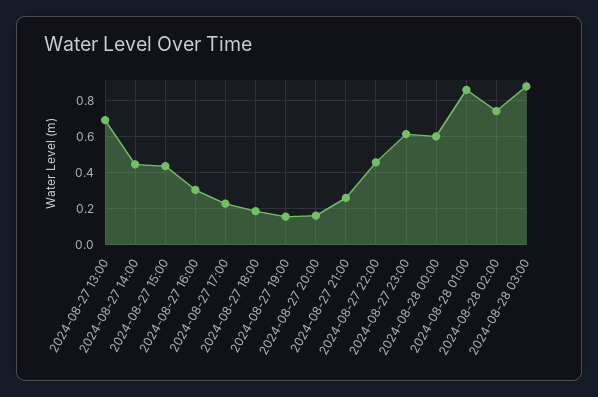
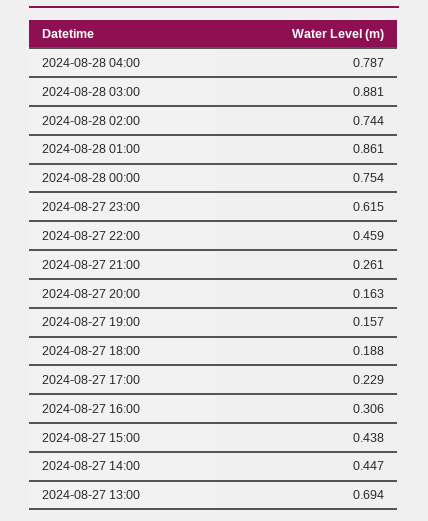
2024-08-28 00:00: 0.6 -> 0.754
2024-08-28 04:00: none -> 0.787

